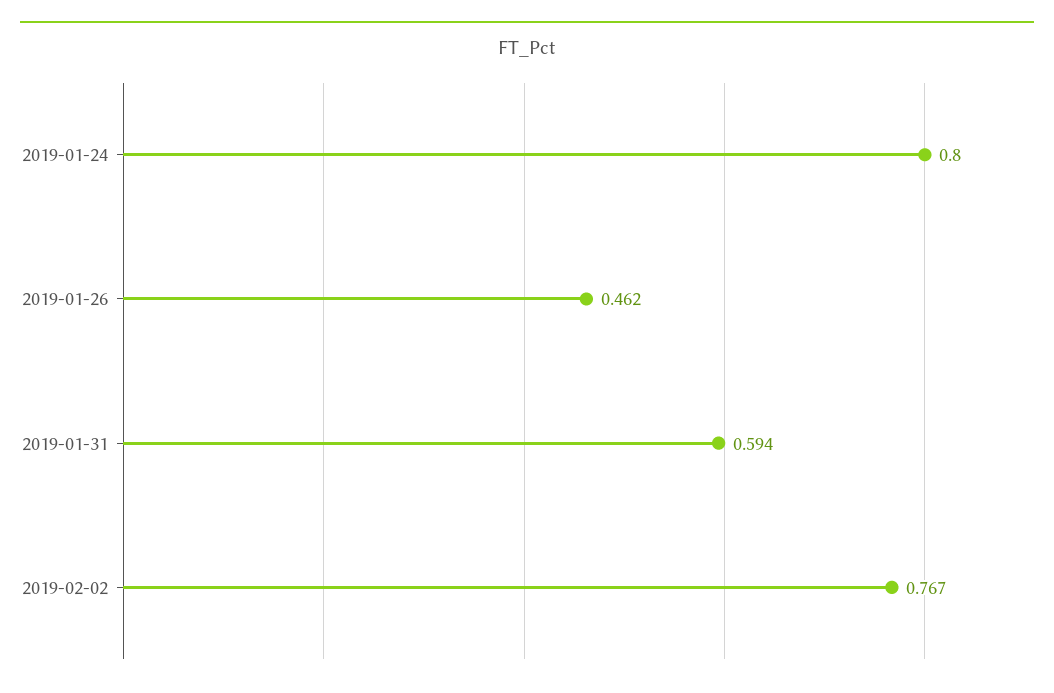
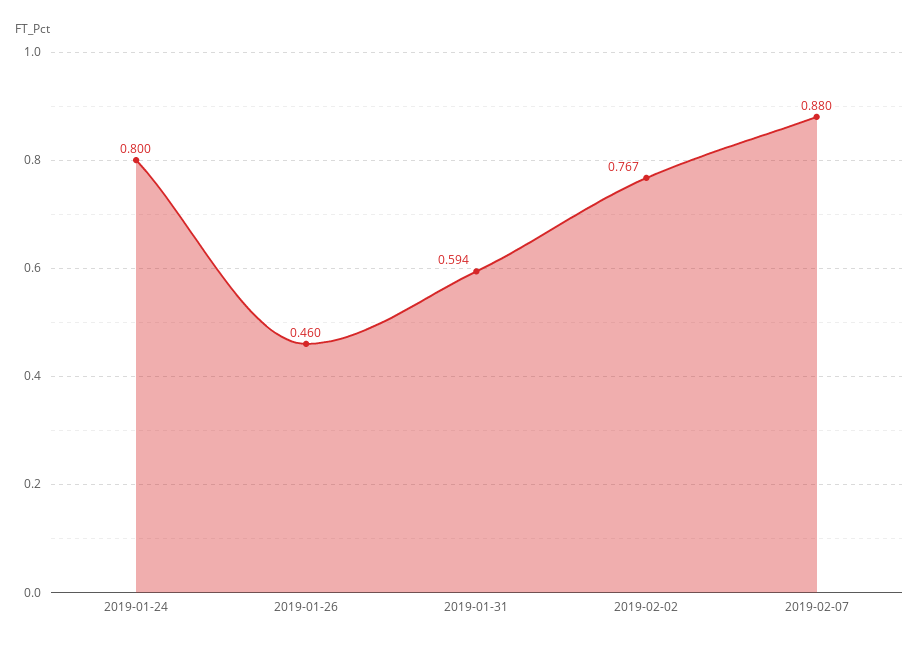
2019-01-26: 0.462 -> 0.46
2019-02-07: none -> 0.88

